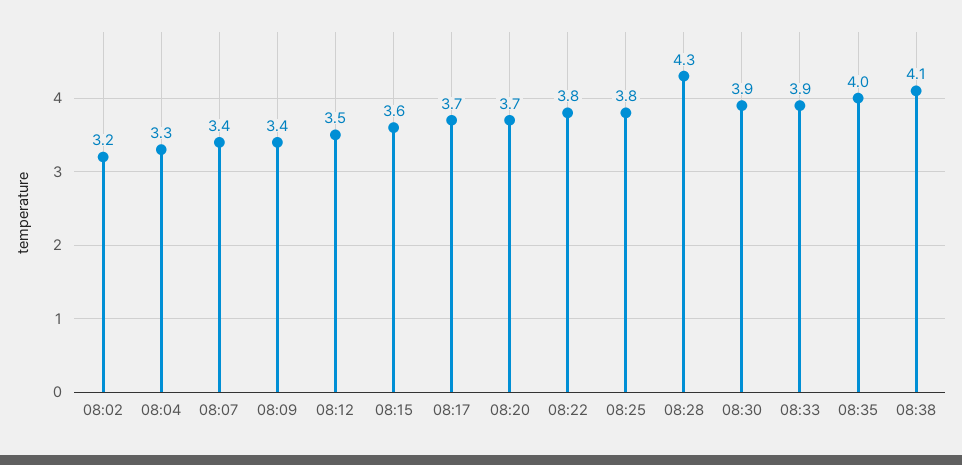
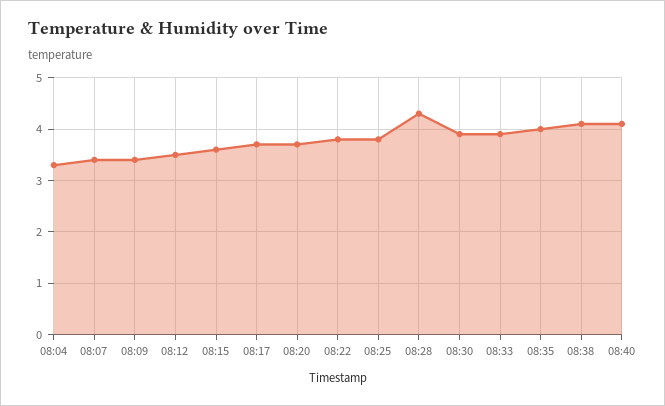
08:02: 3.2 -> none
08:40: none -> 4

